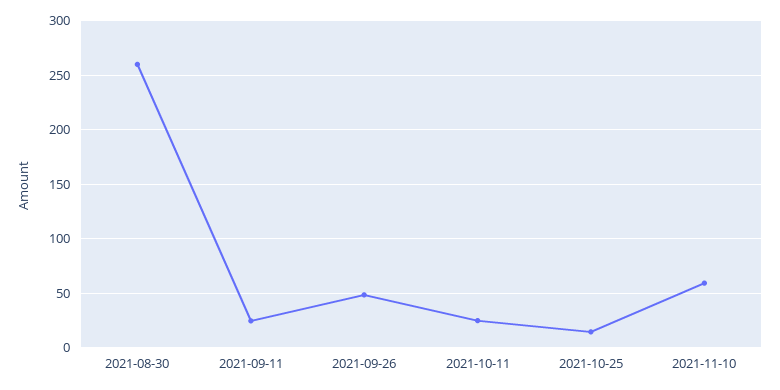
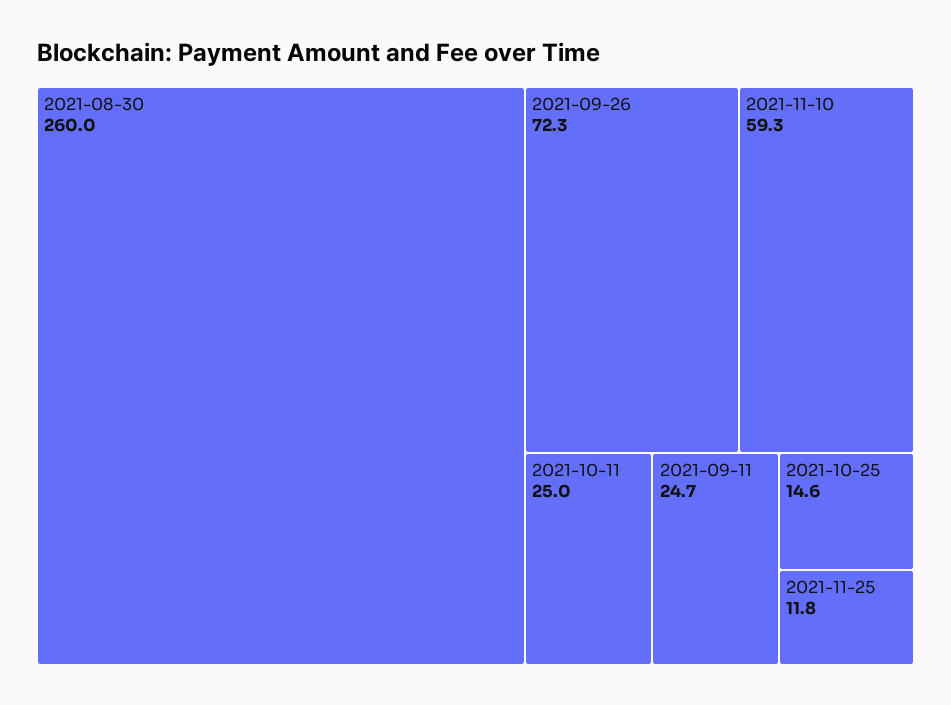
2021-09-26: 50 -> 72.3
2021-11-25: none -> 11.8

